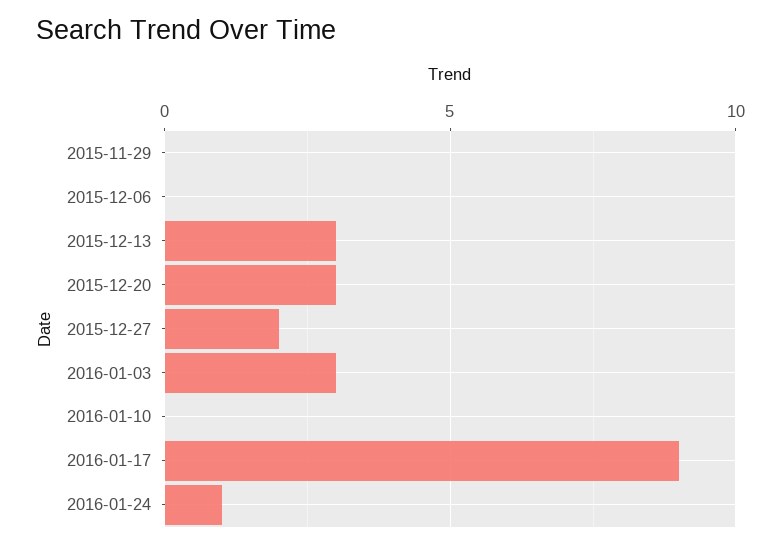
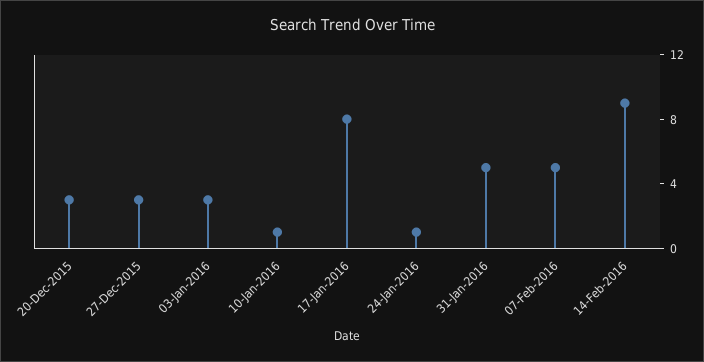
2015-11-29: 0 -> none
2015-12-06: 0 -> none
2015-12-13: 3 -> none
2015-12-27: 2 -> 3
2016-01-10: 0 -> 1
2016-01-17: 9 -> 8
31-Jan-2016: none -> 5
07-Feb-2016: none -> 5
14-Feb-2016: none -> 9

